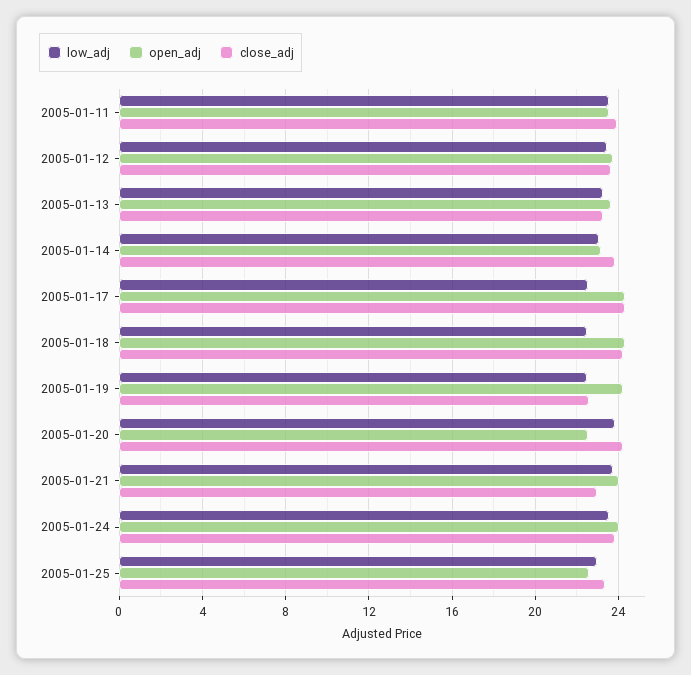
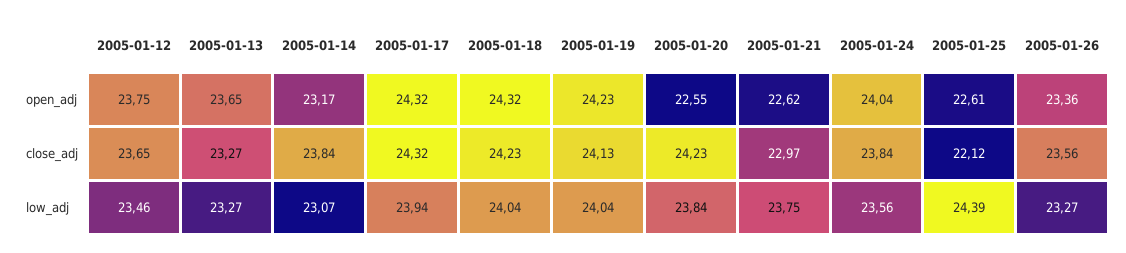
low_adj, 2005-01-11: 23.5 -> none
open_adj, 2005-01-11: 23.5 -> none
close_adj, 2005-01-11: 24 -> none
low_adj, 2005-01-17: 22.5 -> 23.94
low_adj, 2005-01-18: 22.5 -> 24.04
low_adj, 2005-01-19: 22.5 -> 24.04
close_adj, 2005-01-19: 22.5 -> 24.13
open_adj, 2005-01-21: 24 -> 22.62
low_adj, 2005-01-25: 23 -> 24.39
close_adj, 2005-01-25: 23.5 -> 22.12
open_adj, 2005-01-26: none -> 23.36
close_adj, 2005-01-26: none -> 23.56
low_adj, 2005-01-26: none -> 23.27

